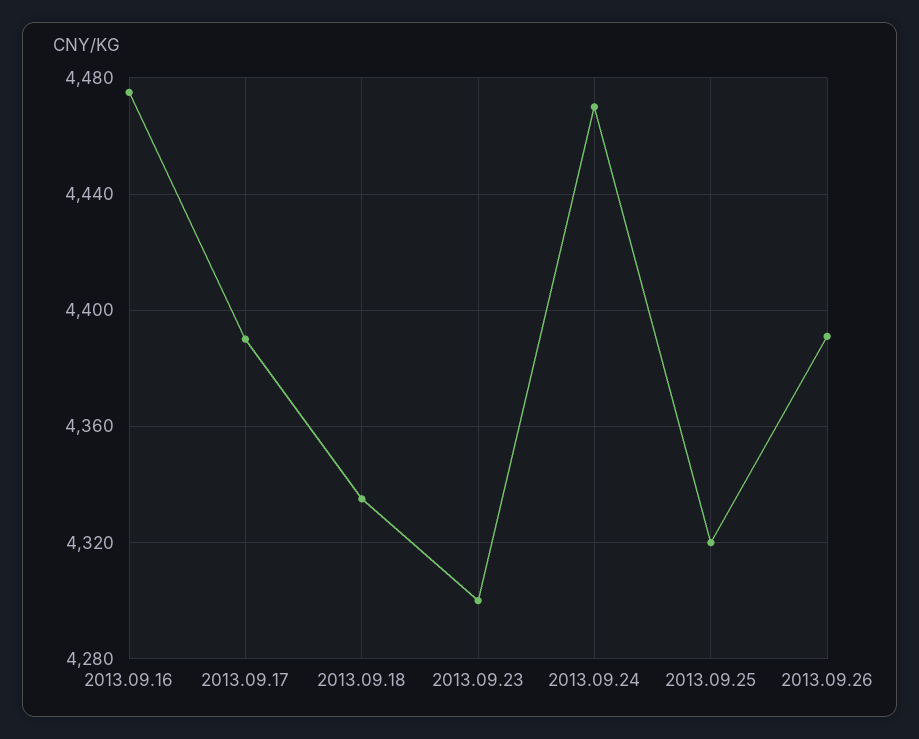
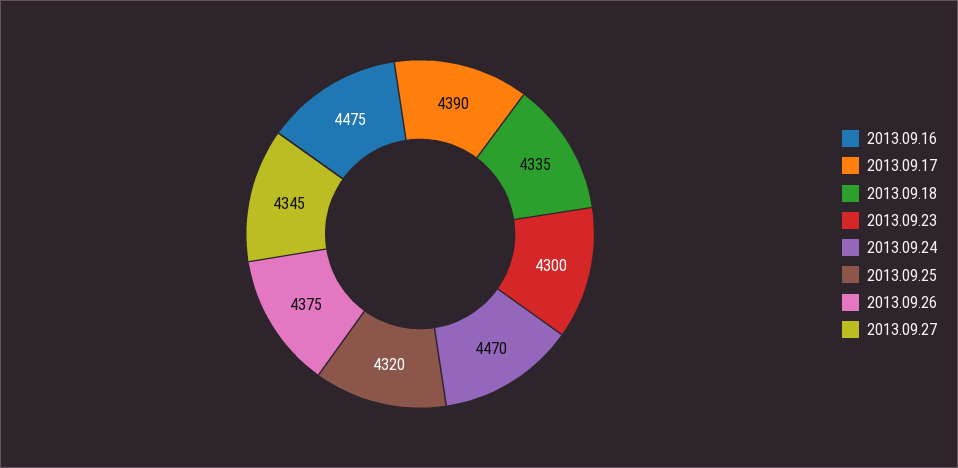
2013.09.26: 4390 -> 4375
2013.09.27: none -> 4345

